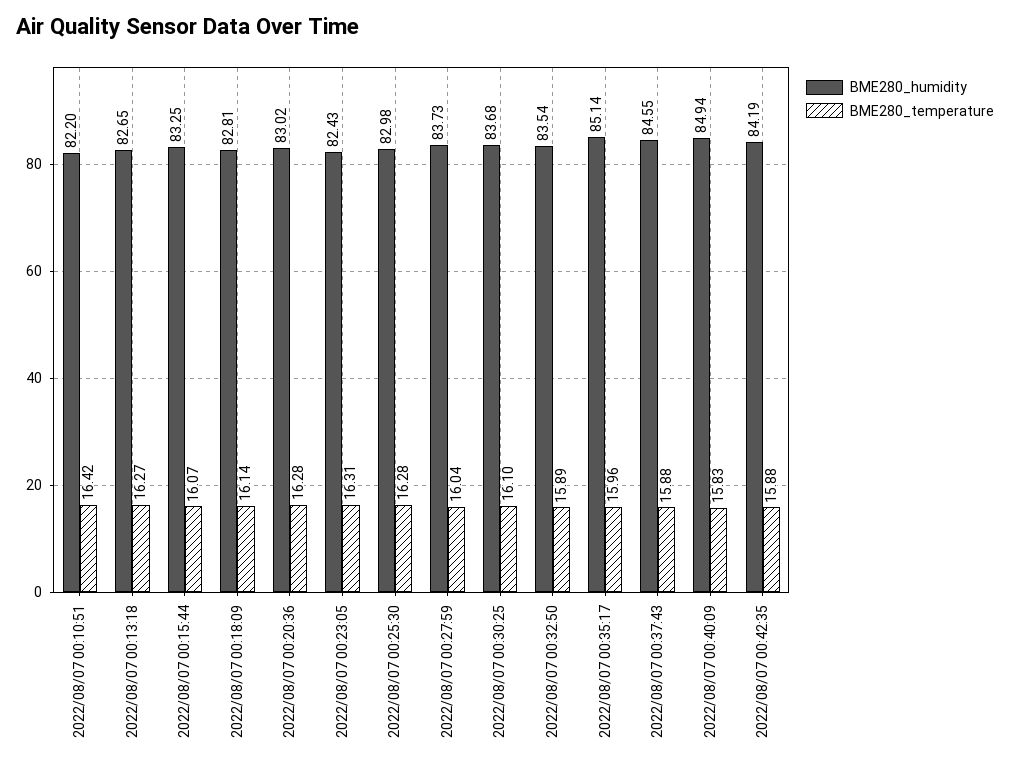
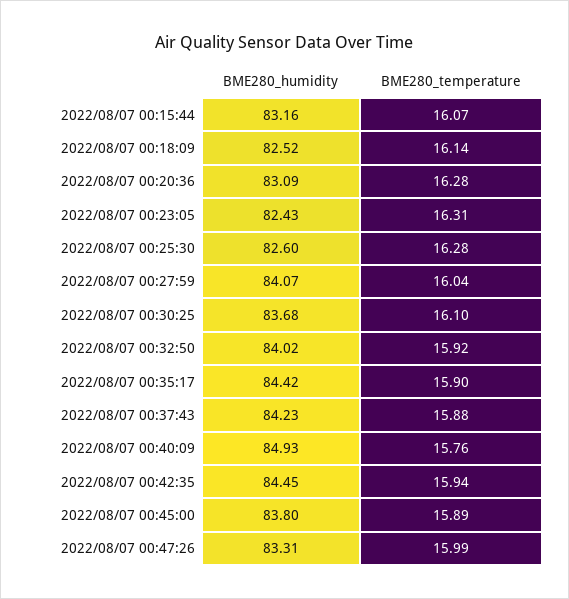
BME280_humidity, 2022/08/07 00:10:51: 82.2 -> none
BME280_temperature, 2022/08/07 00:10:51: 16.42 -> none
BME280_humidity, 2022/08/07 00:13:18: 82.65 -> none
BME280_temperature, 2022/08/07 00:13:18: 16.27 -> none
BME280_humidity, 2022/08/07 00:15:44: 83.25 -> 83.16
BME280_humidity, 2022/08/07 00:18:09: 82.81 -> 82.52
BME280_humidity, 2022/08/07 00:20:36: 83.02 -> 83.09
BME280_humidity, 2022/08/07 00:25:30: 82.98 -> 82.6
BME280_humidity, 2022/08/07 00:27:59: 83.73 -> 84.07
BME280_humidity, 2022/08/07 00:32:50: 83.54 -> 84.02
BME280_temperature, 2022/08/07 00:32:50: 15.89 -> 15.92
BME280_humidity, 2022/08/07 00:35:17: 85.14 -> 84.42
BME280_temperature, 2022/08/07 00:35:17: 15.96 -> 15.9
BME280_humidity, 2022/08/07 00:37:43: 84.55 -> 84.23
BME280_humidity, 2022/08/07 00:40:09: 84.94 -> 84.93
BME280_temperature, 2022/08/07 00:40:09: 15.83 -> 15.76
BME280_humidity, 2022/08/07 00:42:35: 84.19 -> 84.45
BME280_temperature, 2022/08/07 00:42:35: 15.88 -> 15.94
BME280_humidity, 2022/08/07 00:45:00: none -> 83.8
BME280_temperature, 2022/08/07 00:45:00: none -> 15.89
BME280_humidity, 2022/08/07 00:47:26: none -> 83.31
BME280_temperature, 2022/08/07 00:47:26: none -> 15.99

